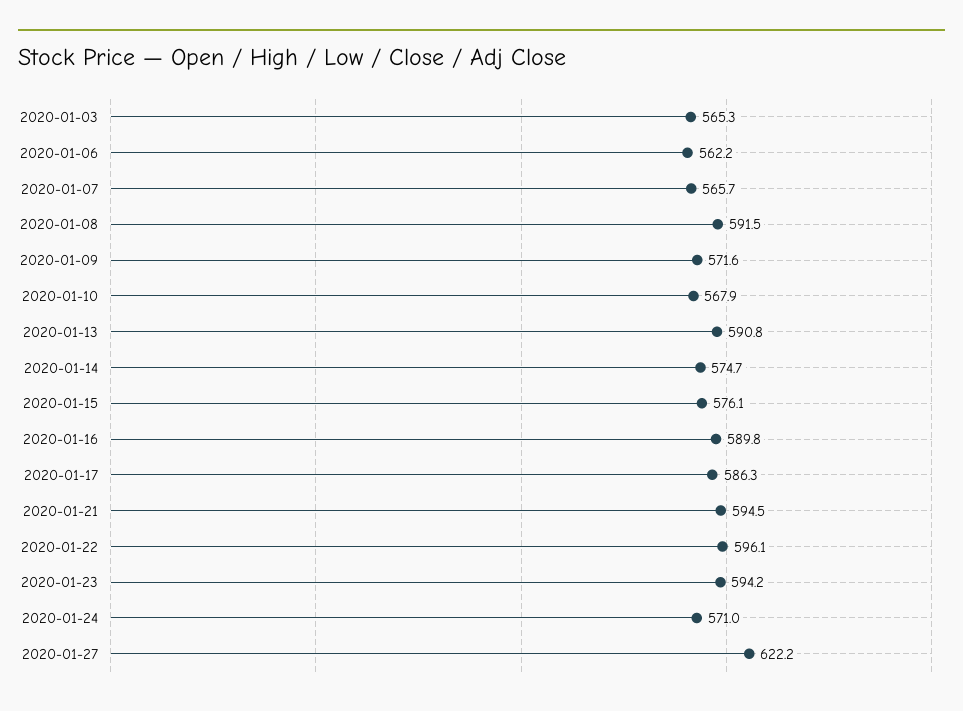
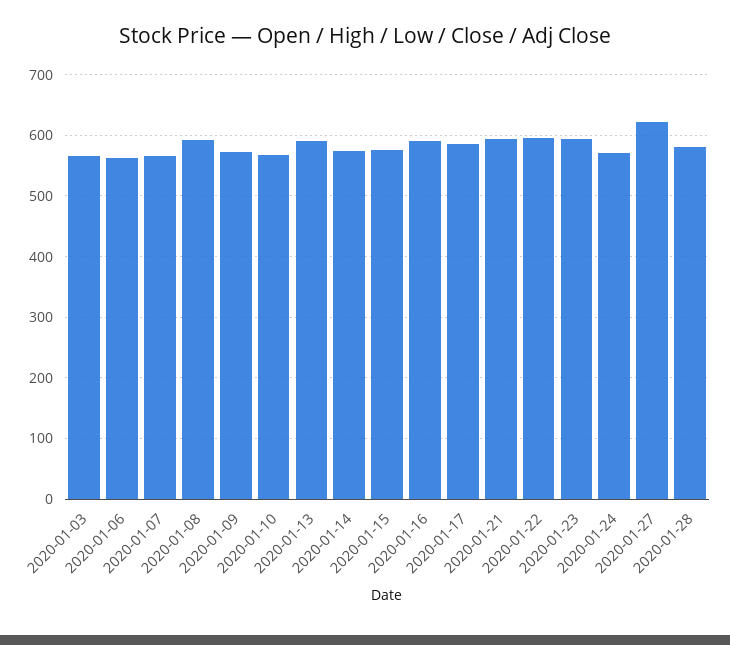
2020-01-28: none -> 580

